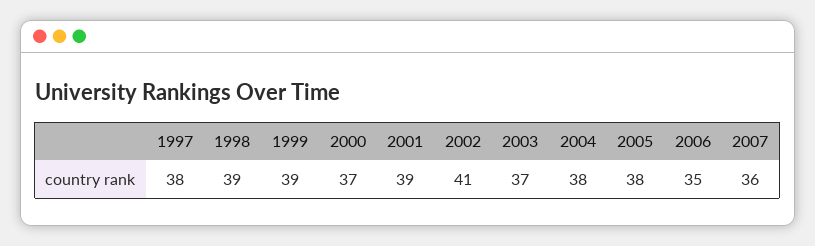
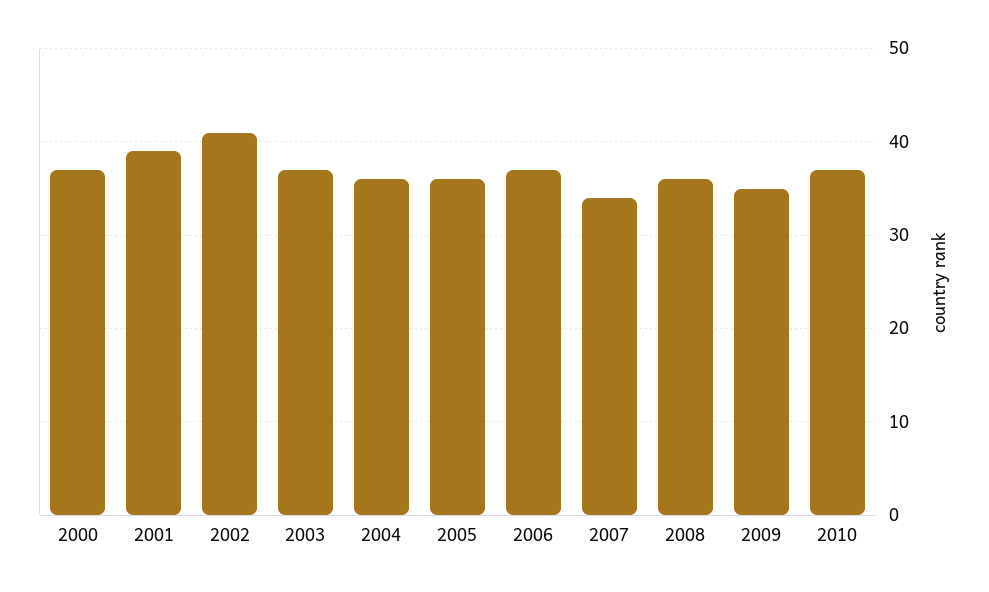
1997: 38 -> none
1998: 39 -> none
1999: 39 -> none
2004: 38 -> 36
2005: 38 -> 36
2006: 35 -> 37
2007: 36 -> 34
2008: none -> 36
2009: none -> 35
2010: none -> 37

